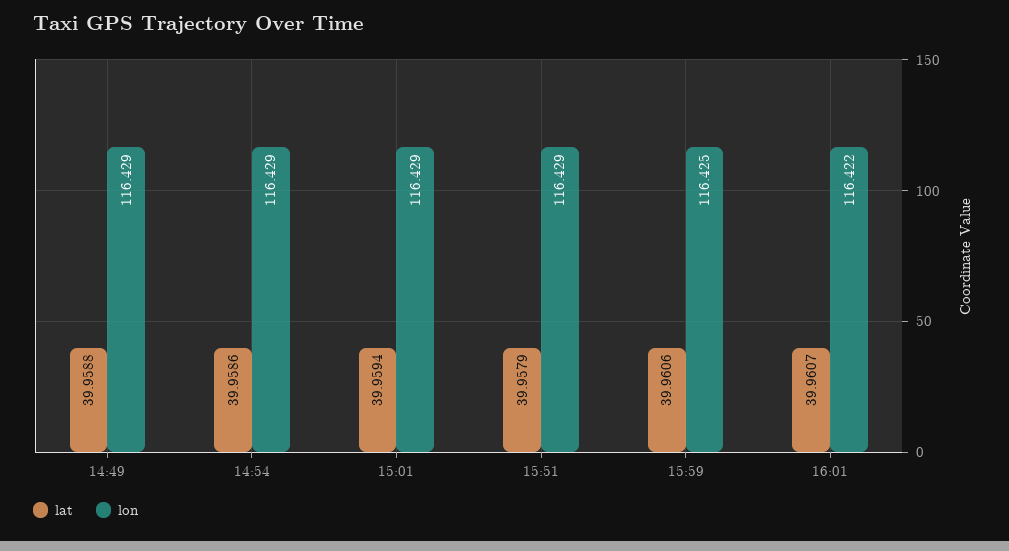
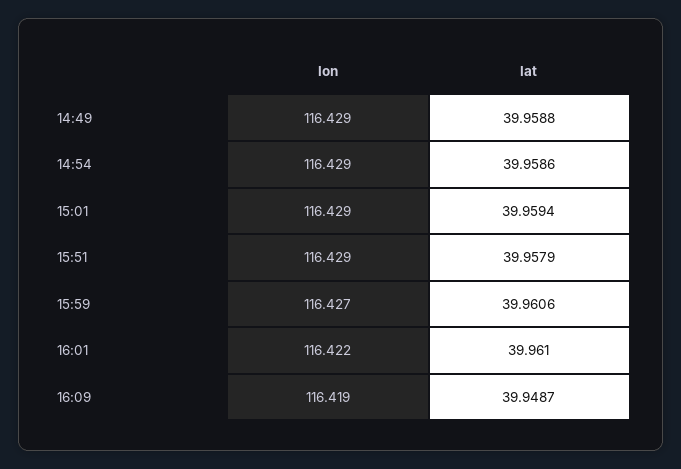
lon, 15:59: 116.425 -> 116.427
lat, 16:01: 39.9607 -> 39.961
lon, 16:09: none -> 116.419
lat, 16:09: none -> 39.9487

